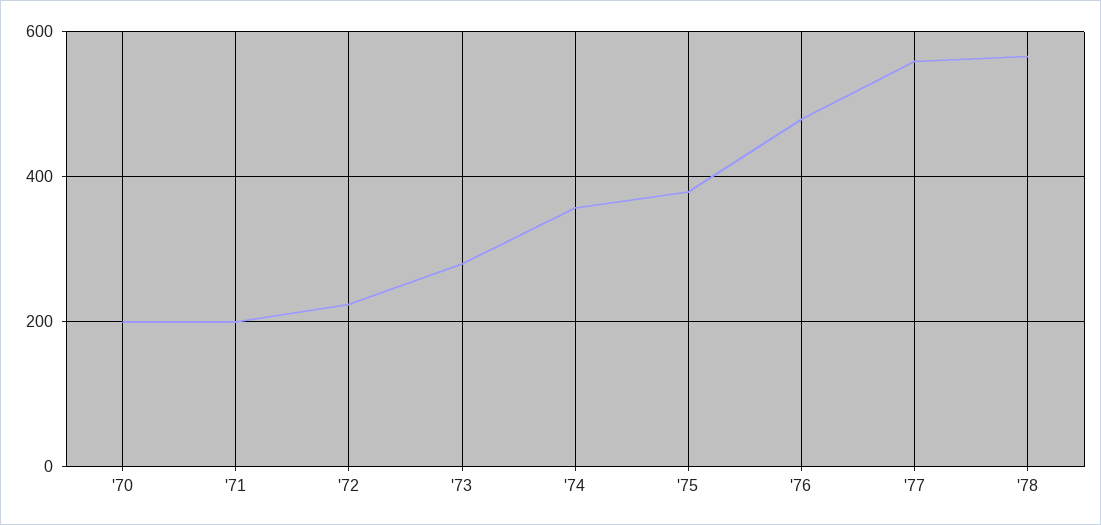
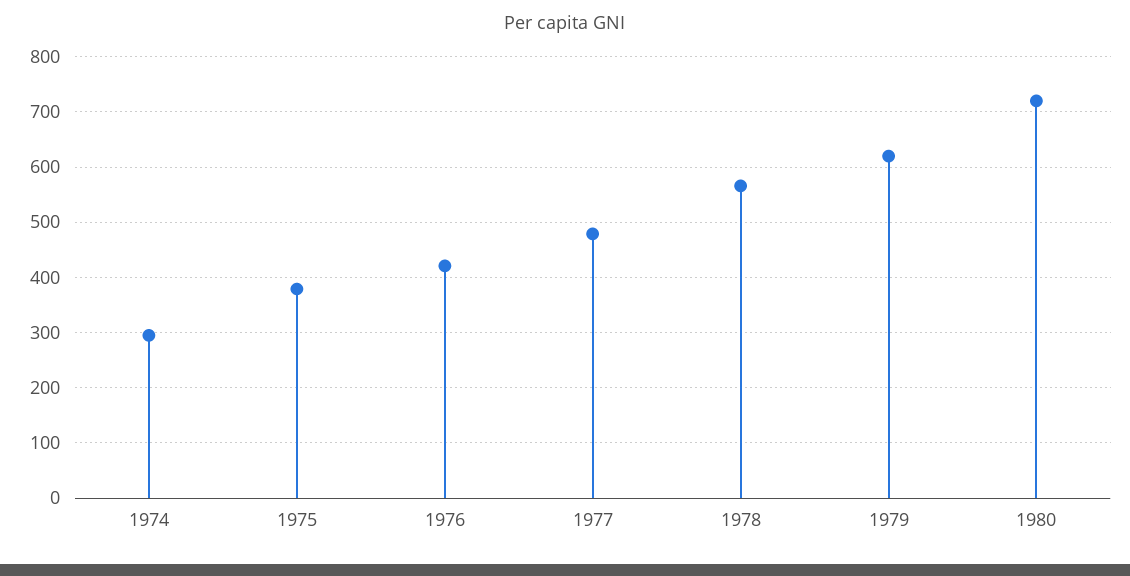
'70: 200 -> none
'71: 200 -> none
'72: 220 -> none
'73: 280 -> none
'74: 360 -> 300
'76: 480 -> 420
'77: 560 -> 480
1979: none -> 620
1980: none -> 720

